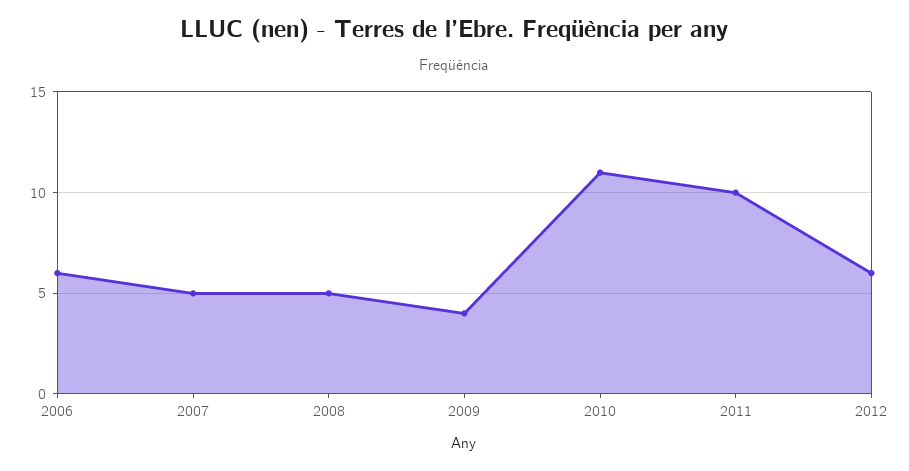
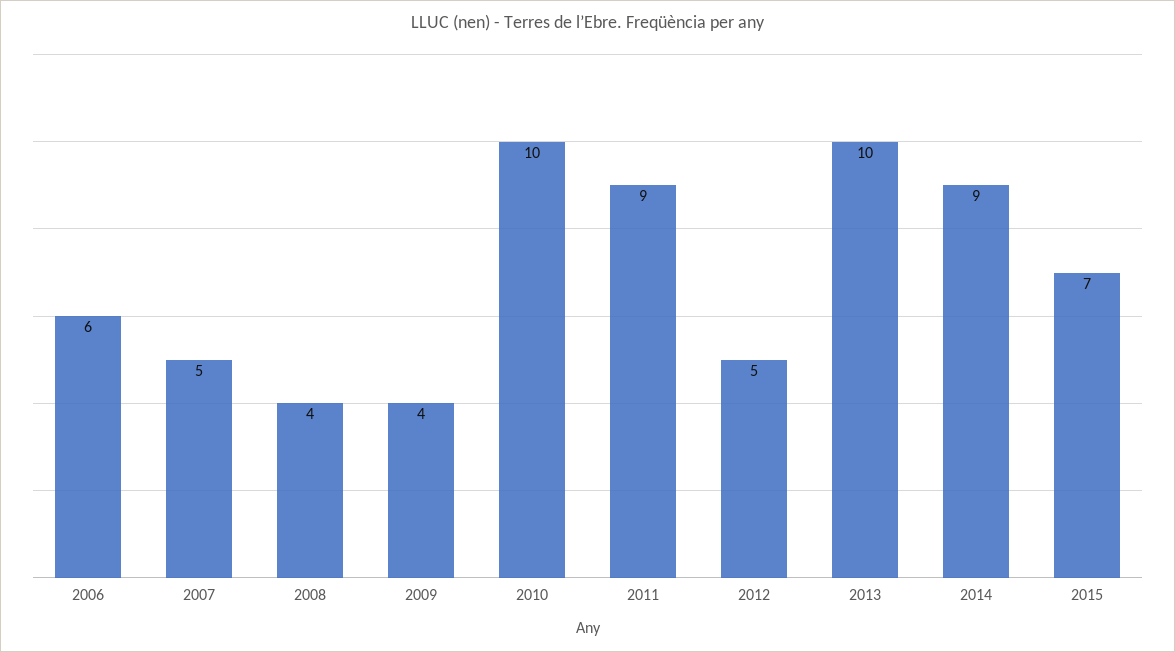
2008: 5 -> 4
2010: 11 -> 10
2011: 10 -> 9
2012: 6 -> 5
2013: none -> 10
2014: none -> 9
2015: none -> 7

